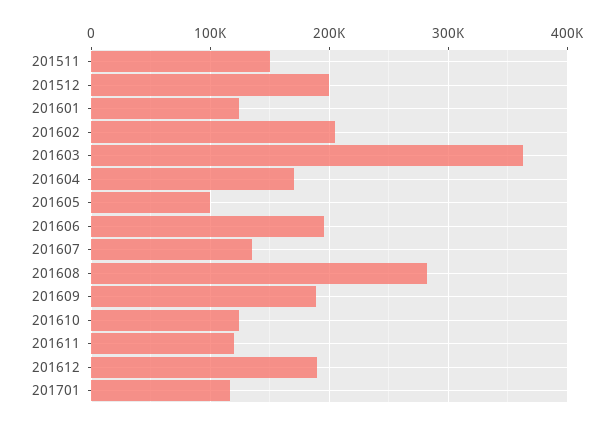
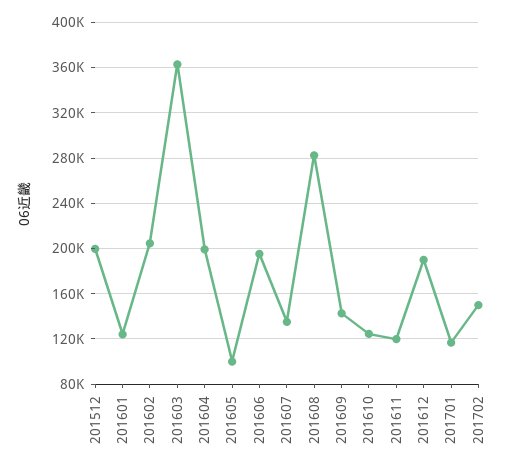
201511: 150000 -> none
201604: 170000 -> 200000
201609: 190000 -> 140000
201702: none -> 150000

